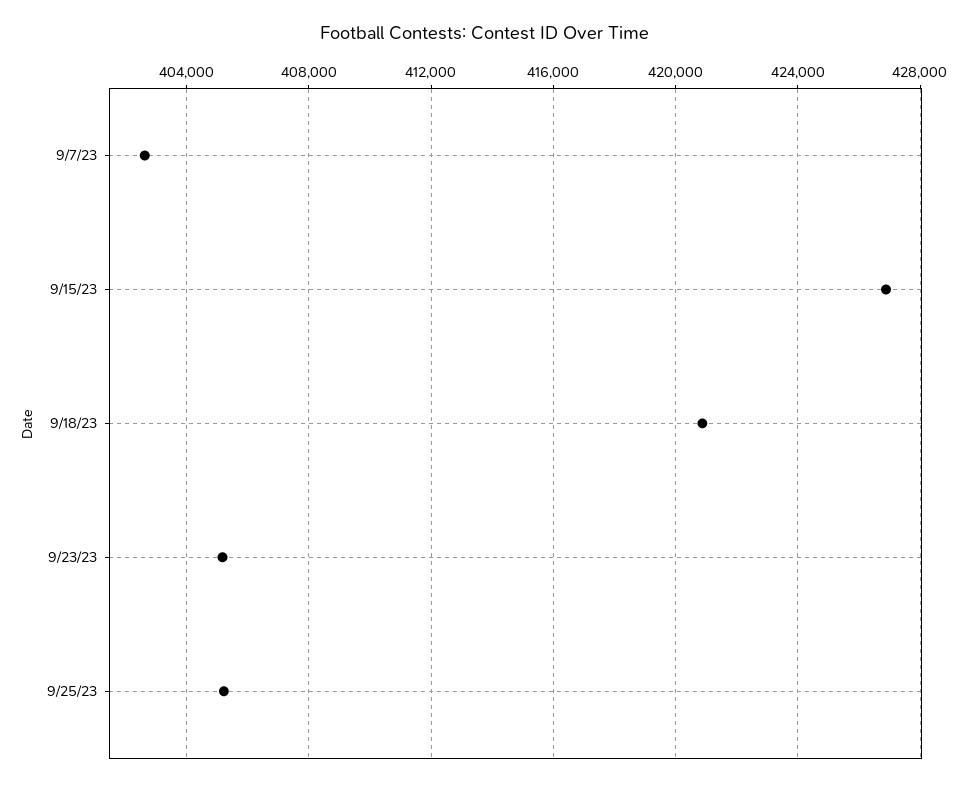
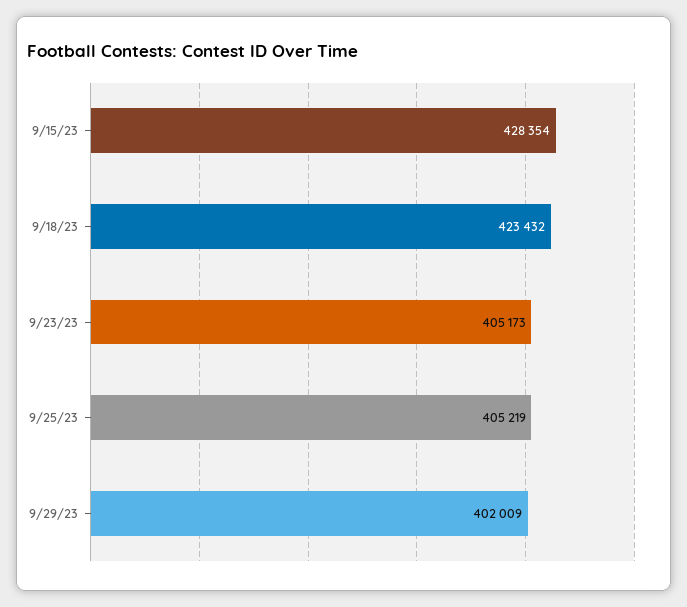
9/7/23: 402500 -> none
9/15/23: 427000 -> 428354
9/18/23: 421000 -> 423432
9/29/23: none -> 402009

